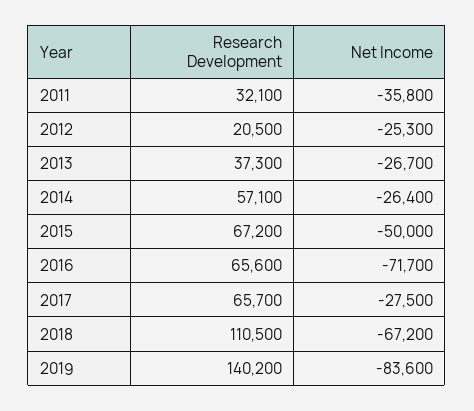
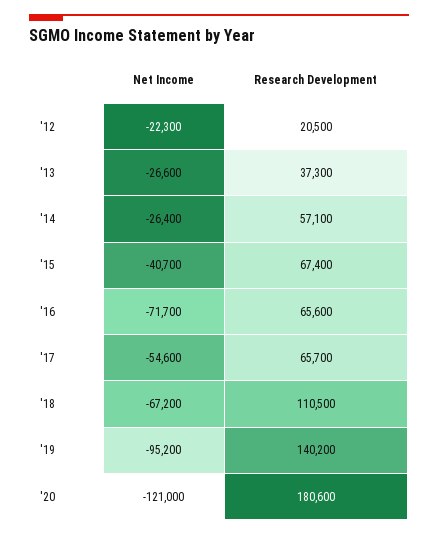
Research Development, 2011: 32100 -> none
Net Income, 2011: -35800 -> none
Net Income, 2012: -25300 -> -22300
Net Income, 2013: -26700 -> -26600
Research Development, 2015: 67200 -> 67400
Net Income, 2015: -50000 -> -40700
Net Income, 2017: -27500 -> -54600
Net Income, 2019: -83600 -> -95200
Net Income, '20: none -> -121000
Research Development, '20: none -> 180600

